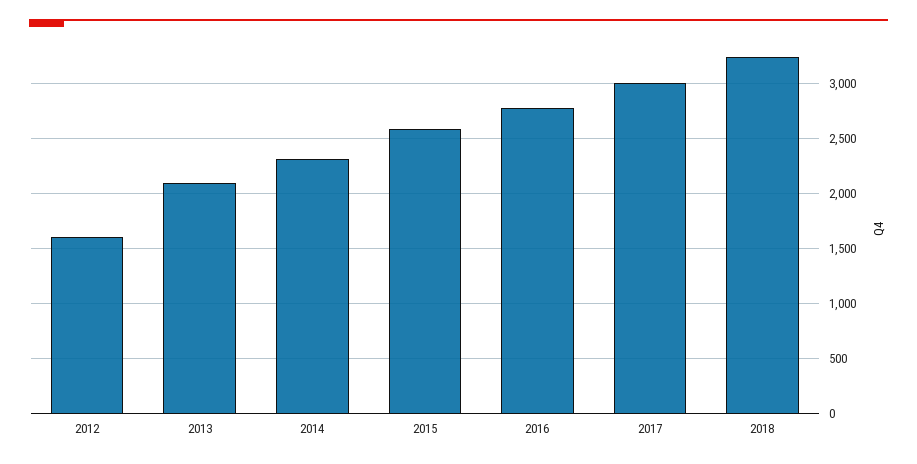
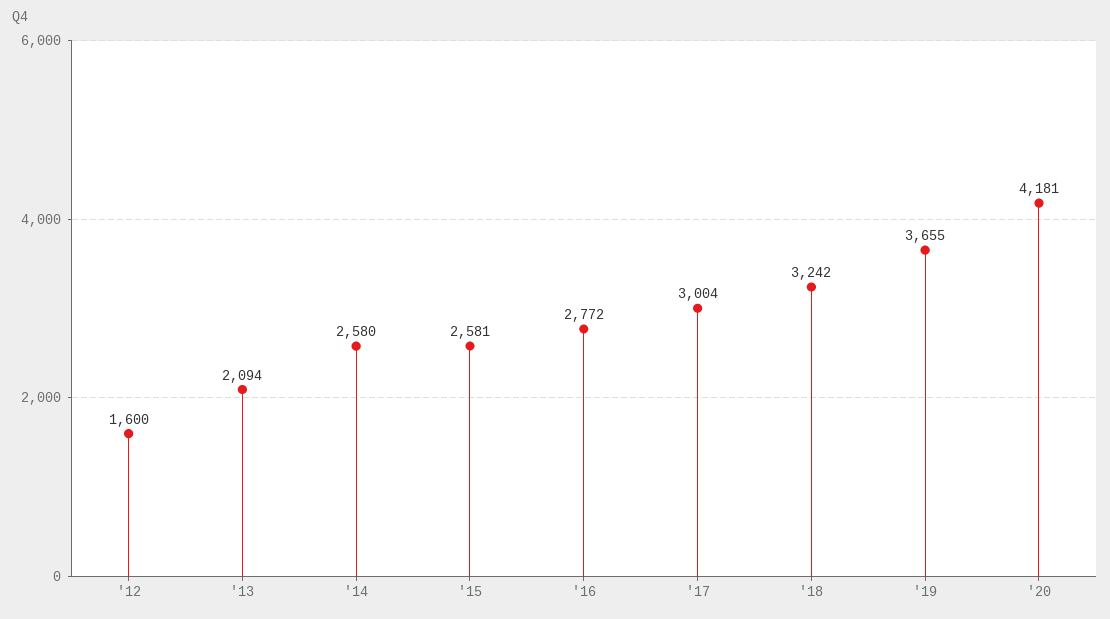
2014: 2300 -> 2580
'19: none -> 3655
'20: none -> 4181

